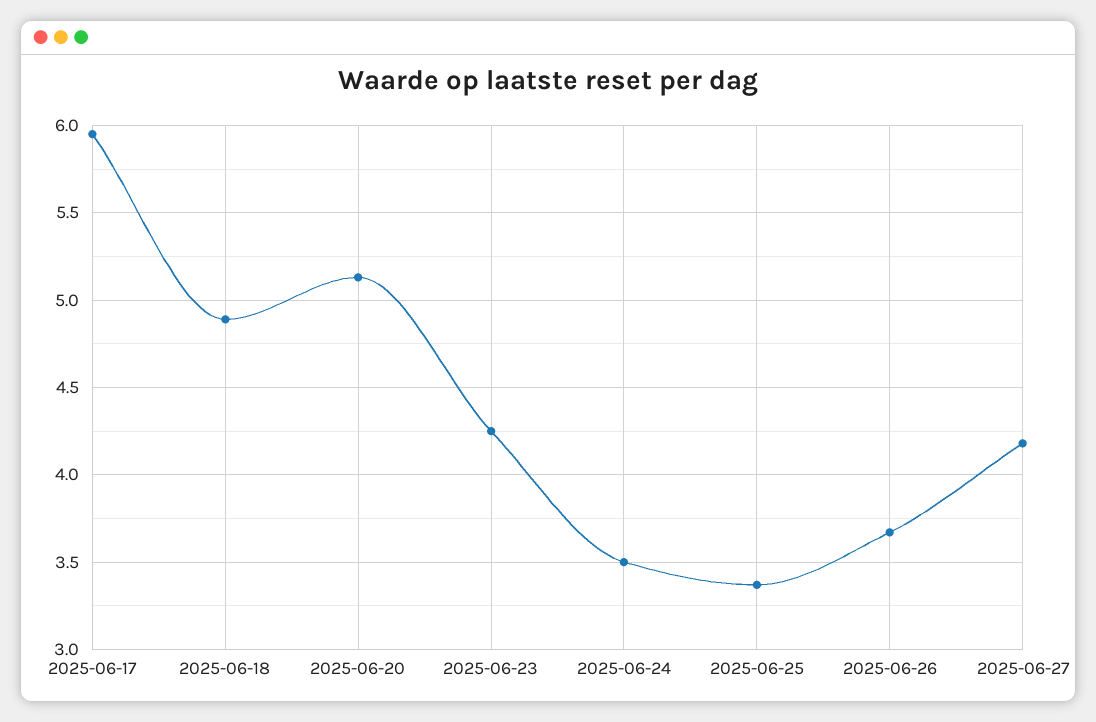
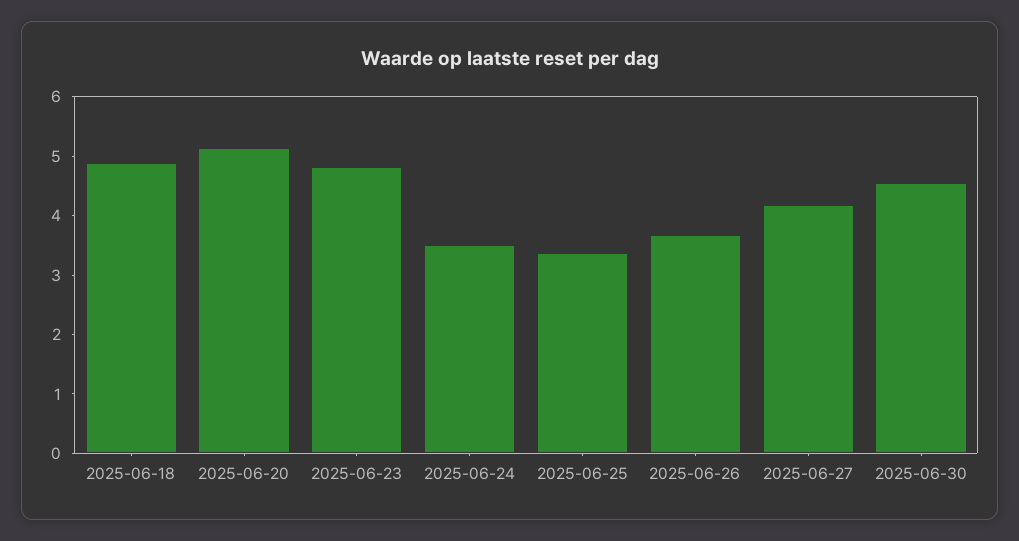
2025-06-17: 5.95 -> none
2025-06-23: 4.25 -> 4.8
2025-06-30: none -> 4.6

